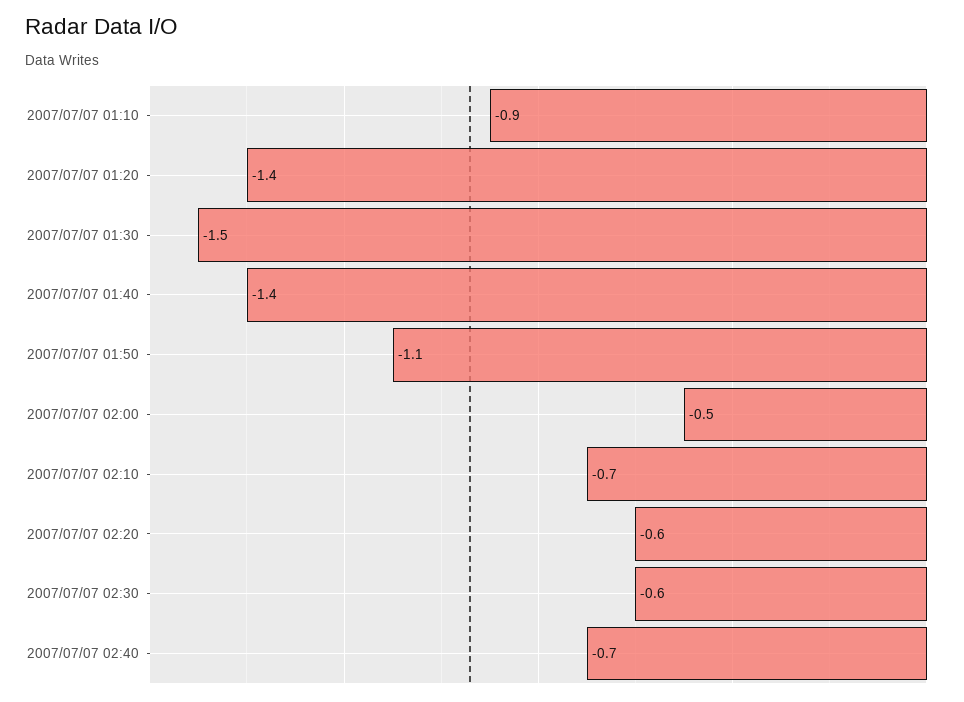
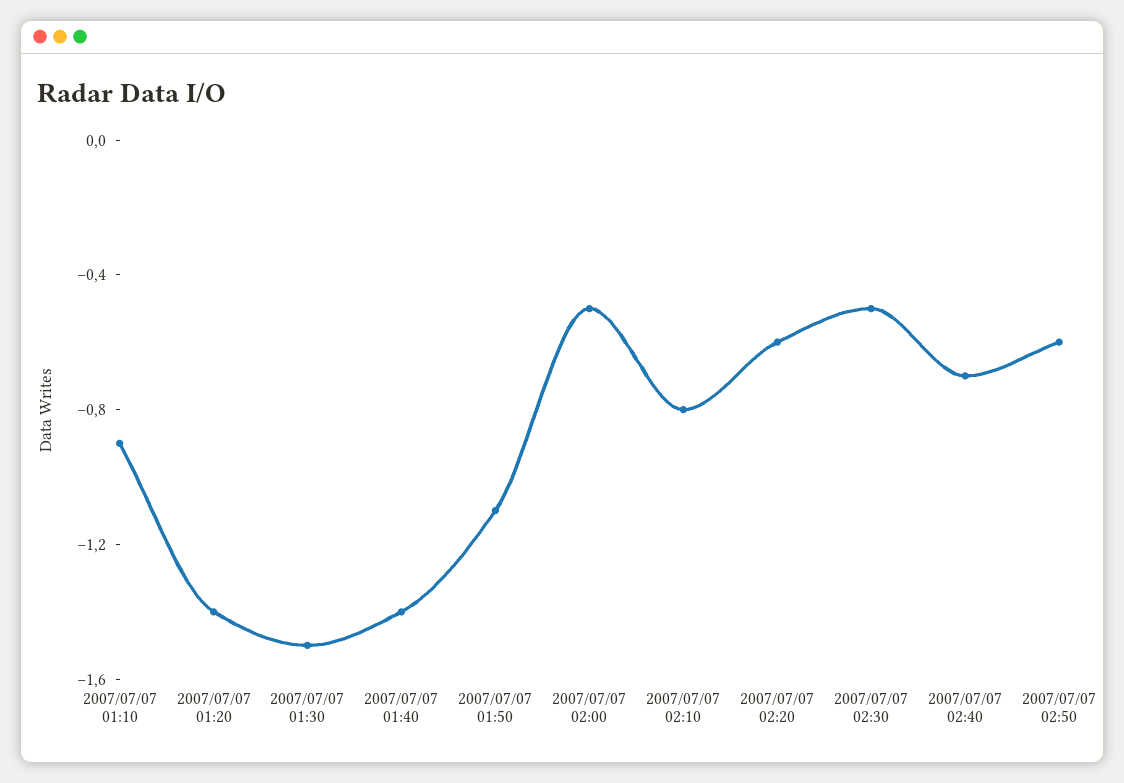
2007/07/07 02:10: -0.7 -> -0.8
2007/07/07 02:30: -0.6 -> -0.5
2007/07/07 02:50: none -> -0.6

